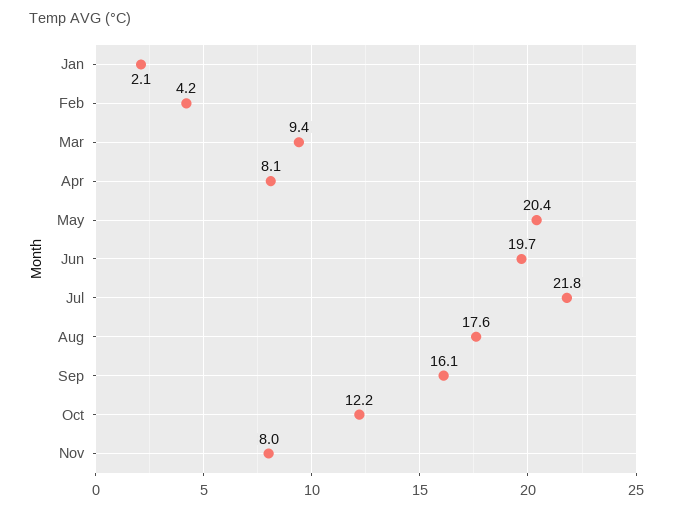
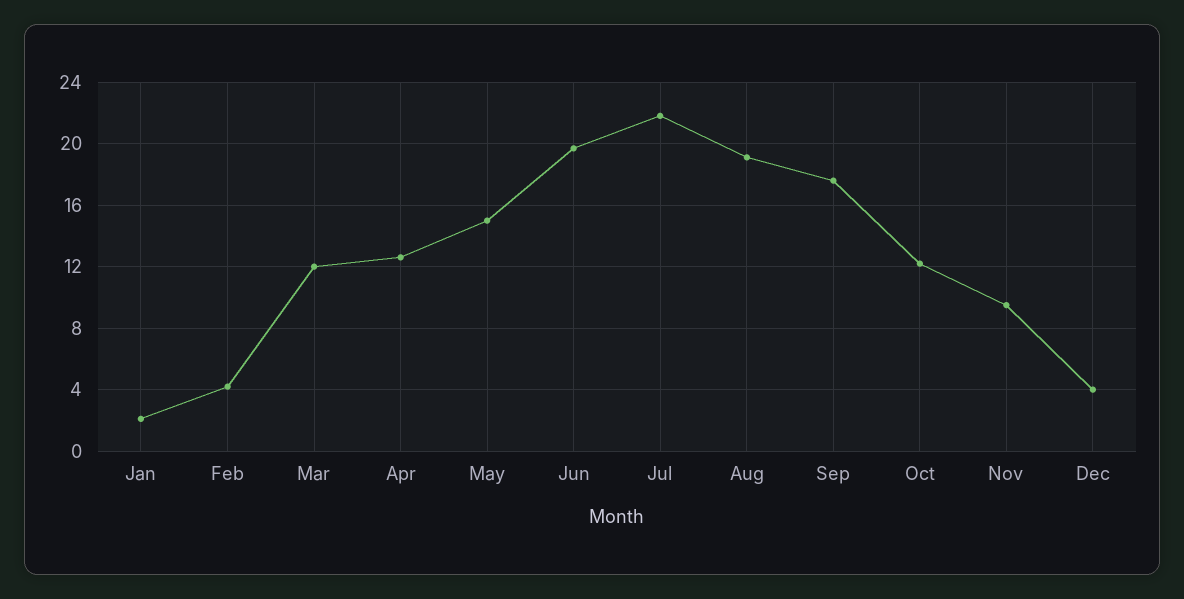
Mar: 9.4 -> 12
Apr: 8.1 -> 12.5
May: 20.4 -> 15
Aug: 17.6 -> 19
Sep: 16.1 -> 17.5
Nov: 8 -> 9.5
Dec: none -> 4

